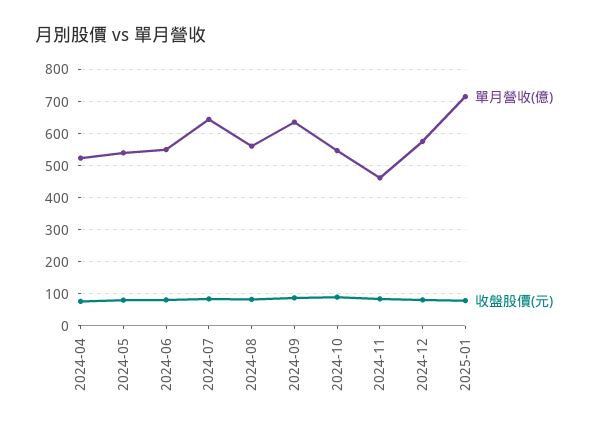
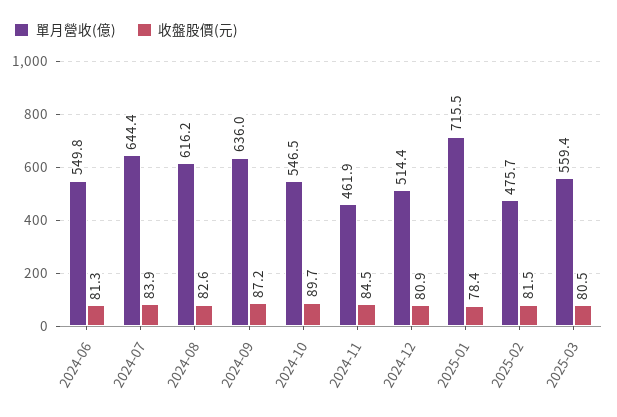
單月營收(億), 2024-04: 520 -> none
收盤股價(元), 2024-04: 80 -> none
單月營收(億), 2024-05: 540 -> none
收盤股價(元), 2024-05: 80 -> none
單月營收(億), 2024-08: 560 -> 616.2
單月營收(億), 2024-12: 580 -> 514.4
單月營收(億), 2025-02: none -> 475.7
收盤股價(元), 2025-02: none -> 81.5
單月營收(億), 2025-03: none -> 559.4
收盤股價(元), 2025-03: none -> 80.5

